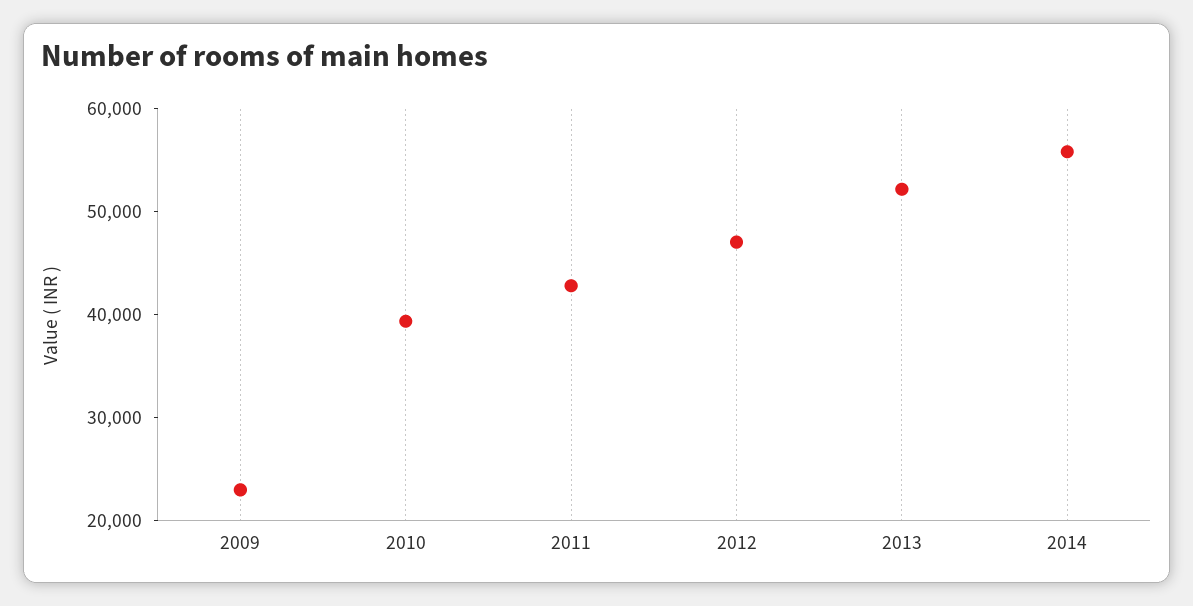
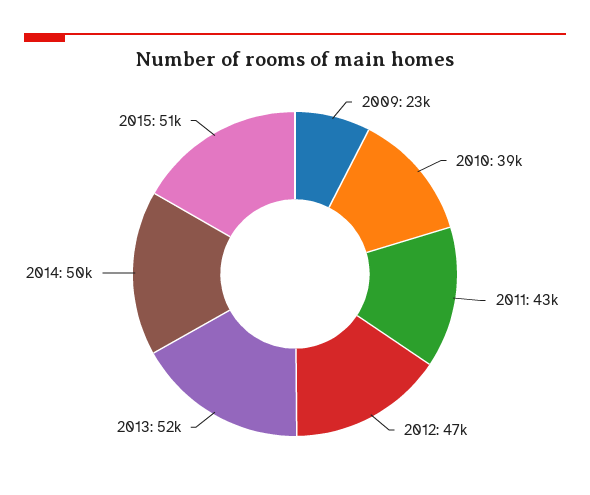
2014: 56000 -> 50000
2015: none -> 51000

